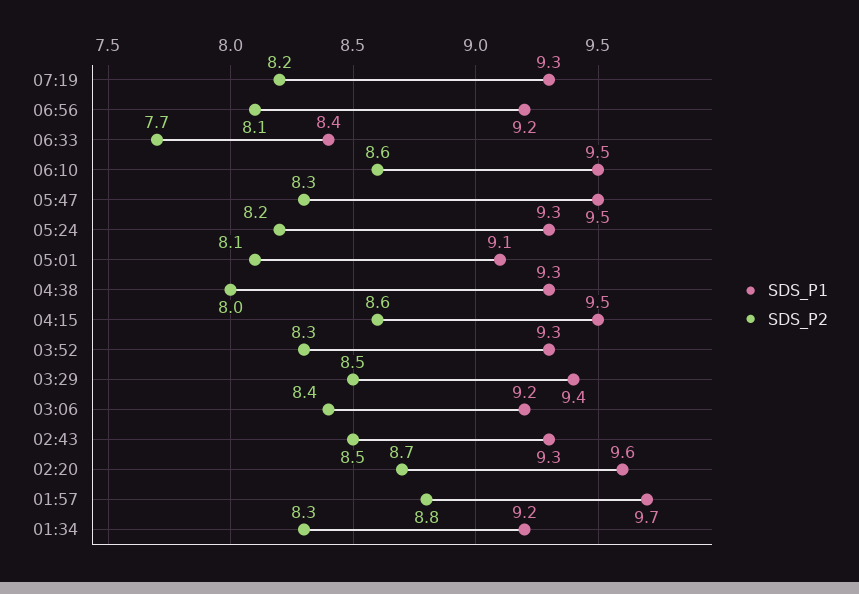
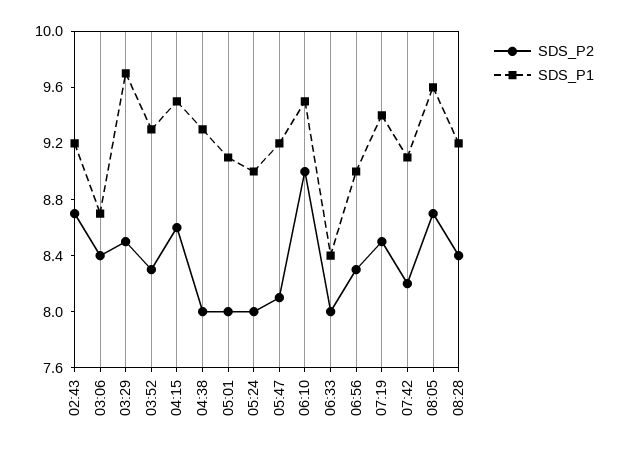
SDS_P1, 07:19: 9.3 -> 9.4
SDS_P2, 07:19: 8.2 -> 8.5
SDS_P1, 06:56: 9.2 -> 9
SDS_P2, 06:56: 8.1 -> 8.3
SDS_P2, 06:33: 7.7 -> 8
SDS_P2, 06:10: 8.6 -> 9
SDS_P1, 05:47: 9.5 -> 9.2
SDS_P2, 05:47: 8.3 -> 8.1
SDS_P1, 05:24: 9.3 -> 9
SDS_P2, 05:24: 8.2 -> 8
SDS_P2, 05:01: 8.1 -> 8
SDS_P1, 03:29: 9.4 -> 9.7
SDS_P1, 03:06: 9.2 -> 8.7
SDS_P1, 02:43: 9.3 -> 9.2
SDS_P2, 02:43: 8.5 -> 8.7
SDS_P1, 02:20: 9.6 -> none
SDS_P2, 02:20: 8.7 -> none
SDS_P1, 01:57: 9.7 -> none
SDS_P2, 01:57: 8.8 -> none
SDS_P1, 01:34: 9.2 -> none
SDS_P2, 01:34: 8.3 -> none
SDS_P2, 07:42: none -> 8.2
SDS_P1, 07:42: none -> 9.1
SDS_P2, 08:05: none -> 8.7
SDS_P1, 08:05: none -> 9.6
SDS_P2, 08:28: none -> 8.4
SDS_P1, 08:28: none -> 9.2

